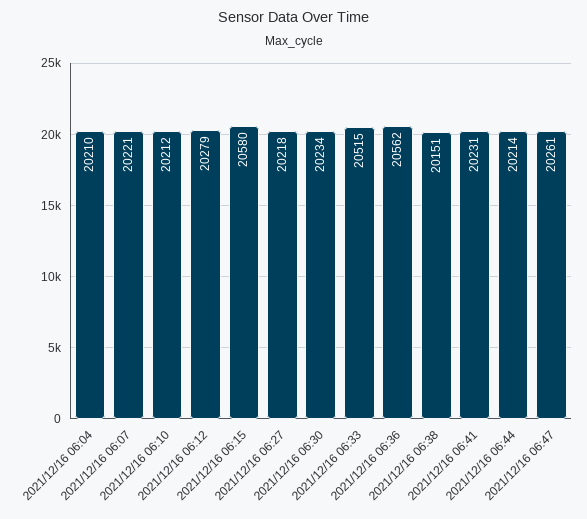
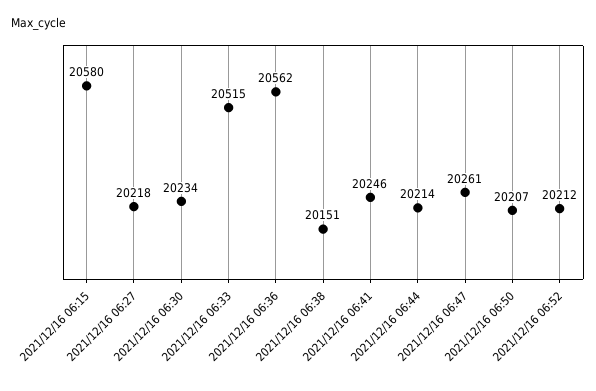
2021/12/16 06:04: 20210 -> none
2021/12/16 06:07: 20221 -> none
2021/12/16 06:10: 20212 -> none
2021/12/16 06:12: 20279 -> none
2021/12/16 06:41: 20231 -> 20246
2021/12/16 06:50: none -> 20207
2021/12/16 06:52: none -> 20212

